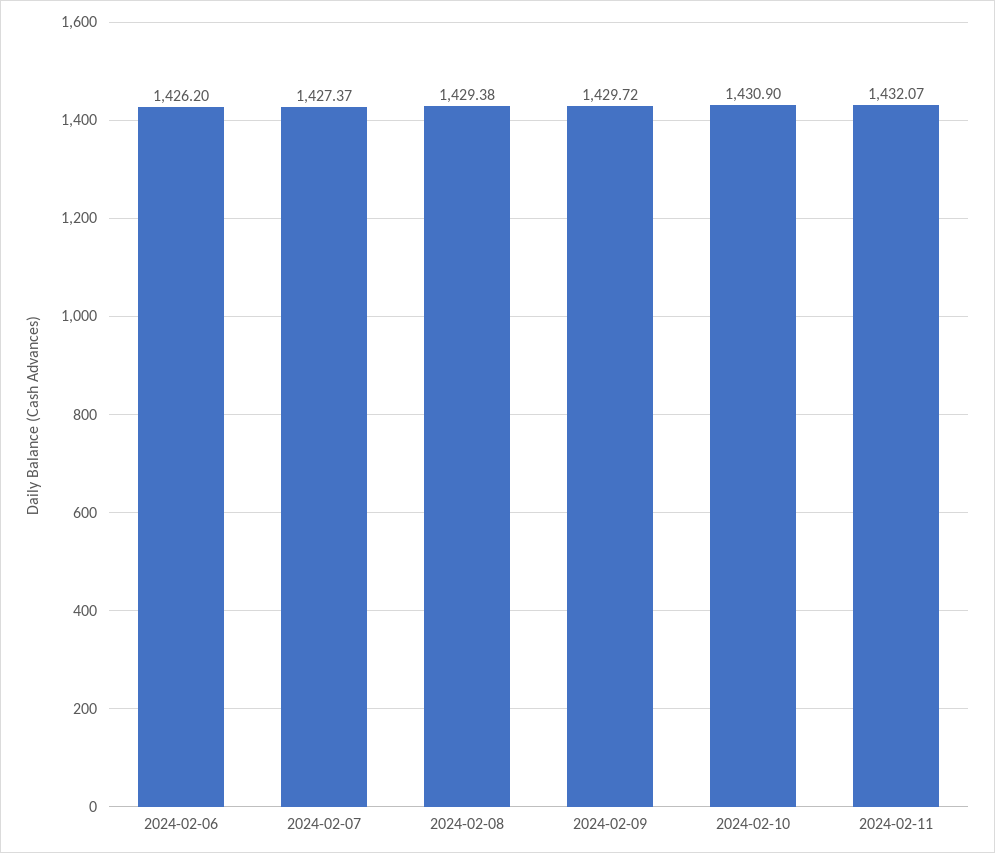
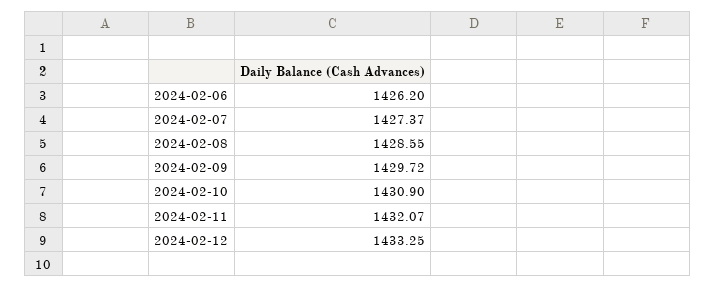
2024-02-08: 1429.38 -> 1428.55
2024-02-12: none -> 1433.25

